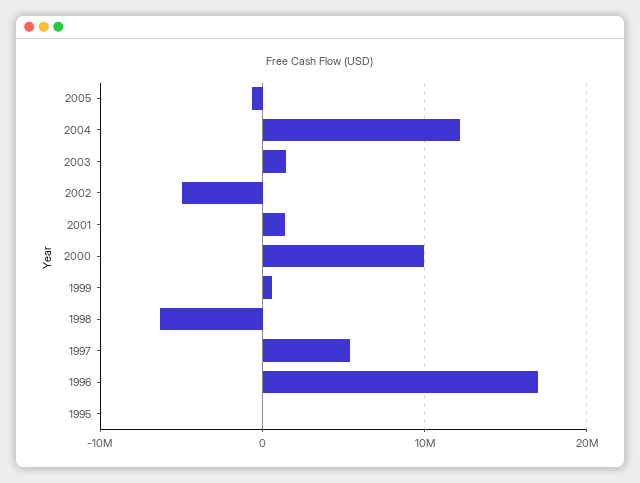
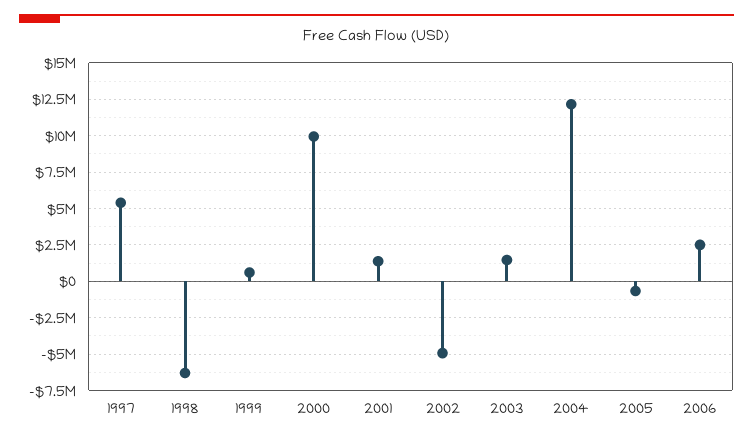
1996: 17000000 -> none
1995: 0 -> none
2006: none -> 2500000

